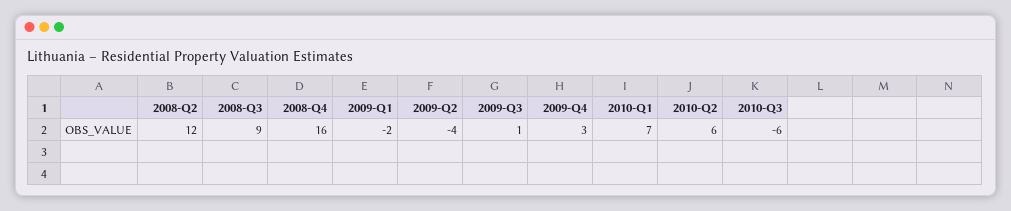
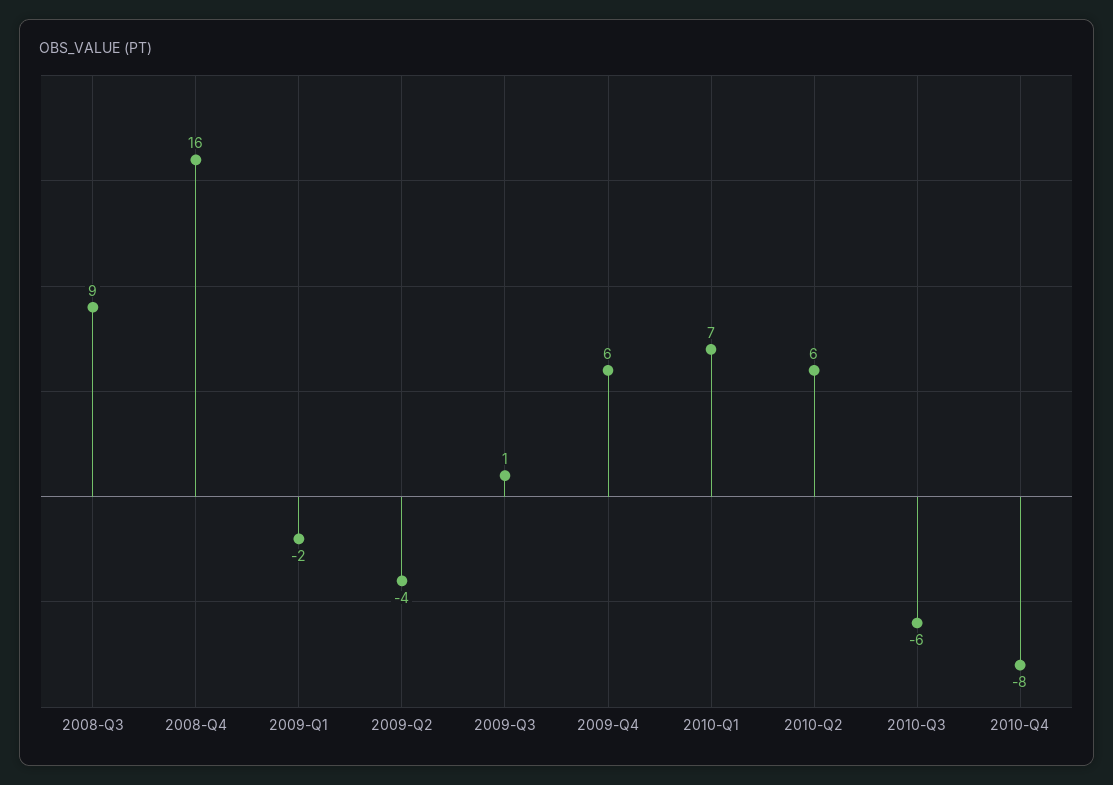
2008-Q2: 12 -> none
2009-Q4: 3 -> 6
2010-Q4: none -> -8

